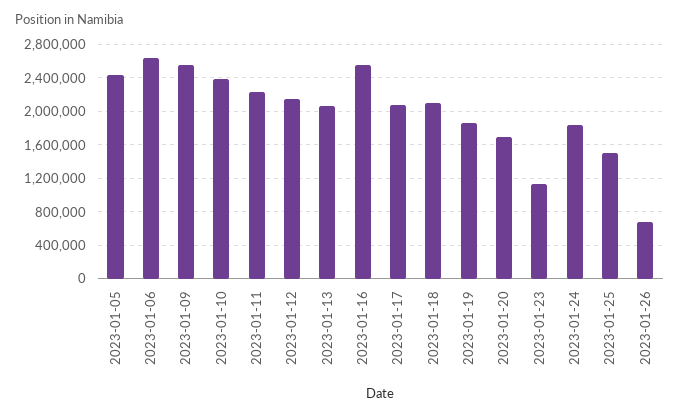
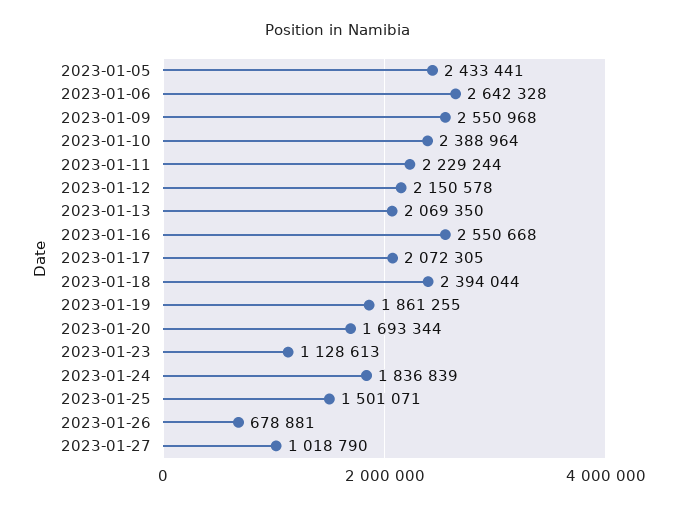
2023-01-18: 2100000 -> 2394044
2023-01-27: none -> 1018790

